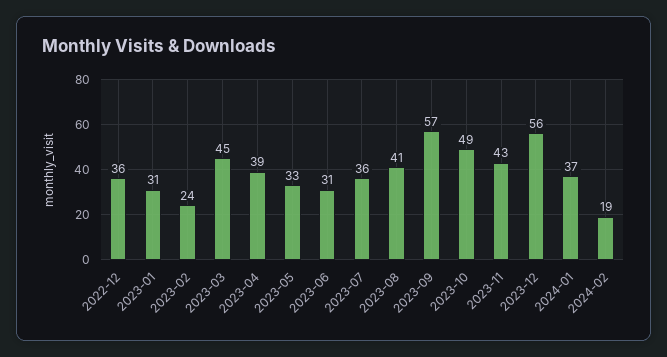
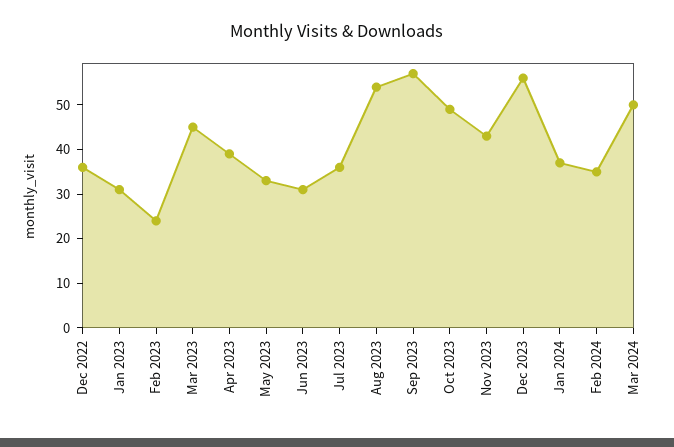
2023-08: 41 -> 55
2024-02: 19 -> 35
Mar 2024: none -> 50

